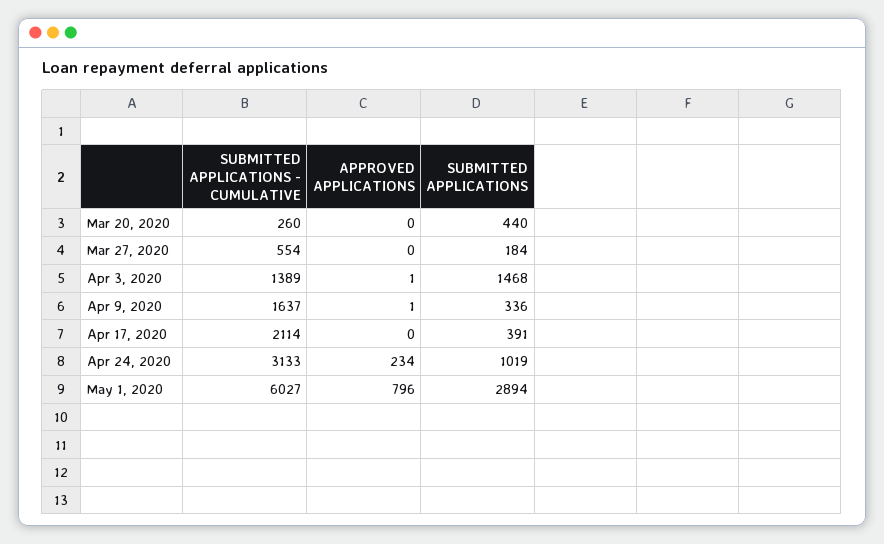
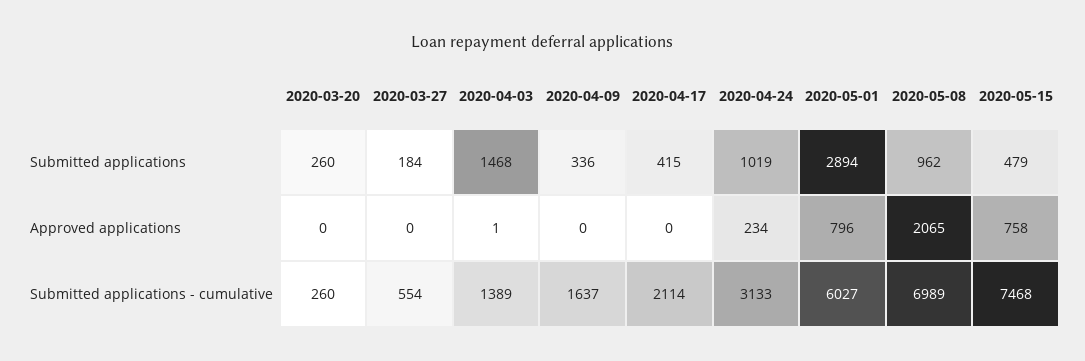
SUBMITTED APPLICATIONS, Mar 20, 2020: 440 -> 260
APPROVED APPLICATIONS, Apr 9, 2020: 1 -> 0
SUBMITTED APPLICATIONS, Apr 17, 2020: 391 -> 415
SUBMITTED APPLICATIONS, 2020-05-08: none -> 962
SUBMITTED APPLICATIONS, 2020-05-15: none -> 479
APPROVED APPLICATIONS, 2020-05-08: none -> 2065
APPROVED APPLICATIONS, 2020-05-15: none -> 758
SUBMITTED APPLICATIONS - CUMULATIVE, 2020-05-08: none -> 6989
SUBMITTED APPLICATIONS - CUMULATIVE, 2020-05-15: none -> 7468

